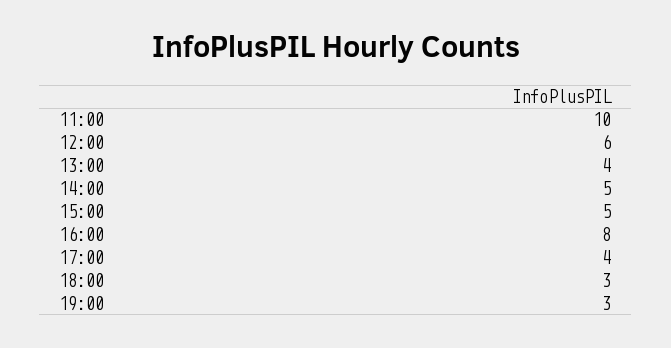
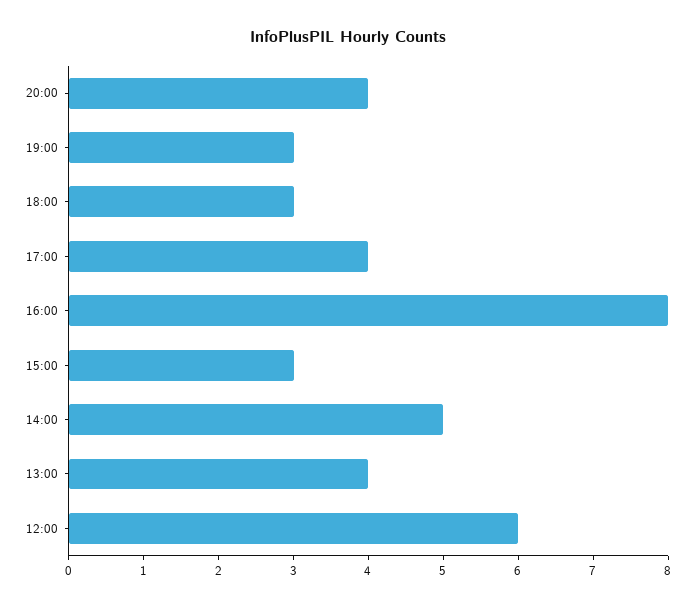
11:00: 10 -> none
15:00: 5 -> 3
20:00: none -> 4

